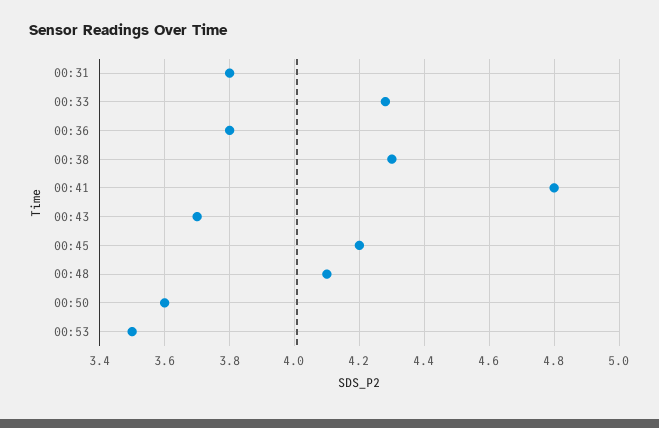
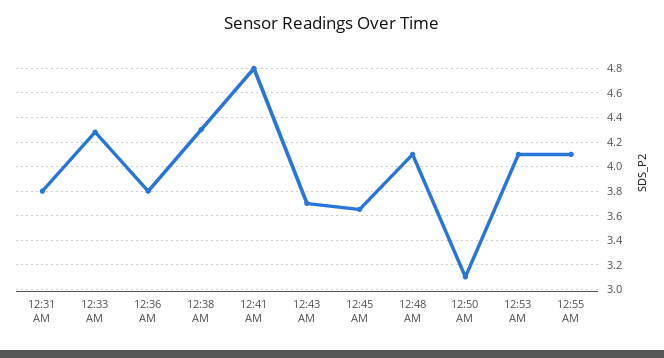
00:45: 4.2 -> 3.65
00:50: 3.6 -> 3.1
00:53: 3.5 -> 4.1
12:55 AM: none -> 4.1

